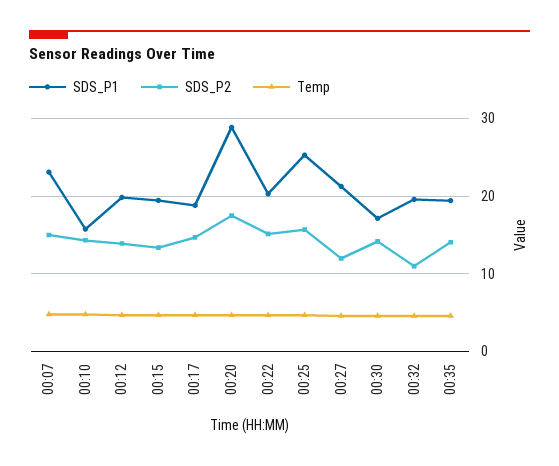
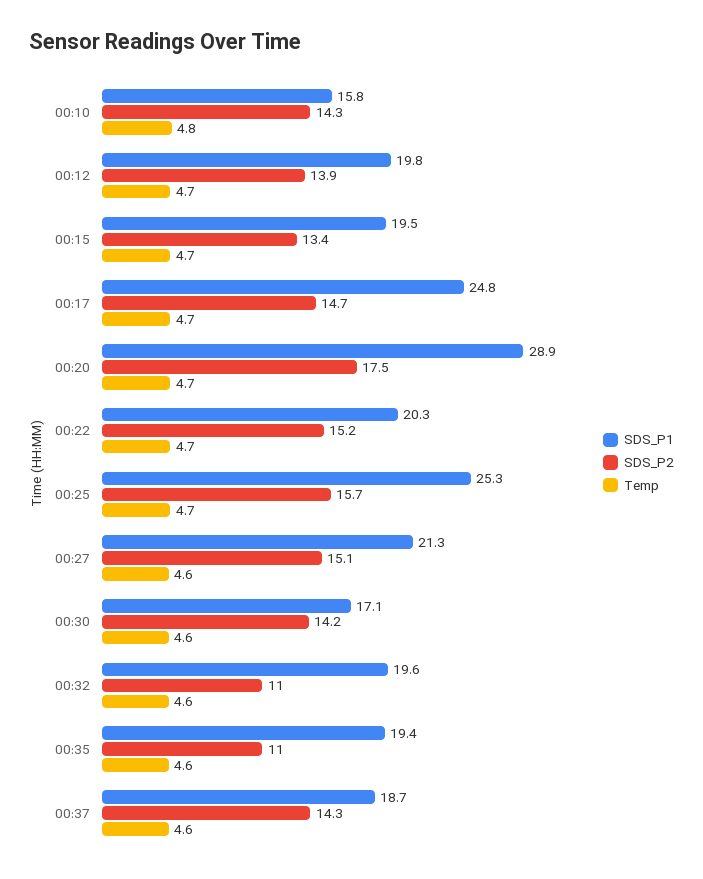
SDS_P1, 00:07: 23 -> none
SDS_P2, 00:07: 15 -> none
Temp, 00:07: 5 -> none
SDS_P1, 00:17: 19 -> 24.8
SDS_P2, 00:27: 12 -> 15.1
SDS_P2, 00:35: 14 -> 11
SDS_P1, 00:37: none -> 18.7
SDS_P2, 00:37: none -> 14.3
Temp, 00:37: none -> 4.6

